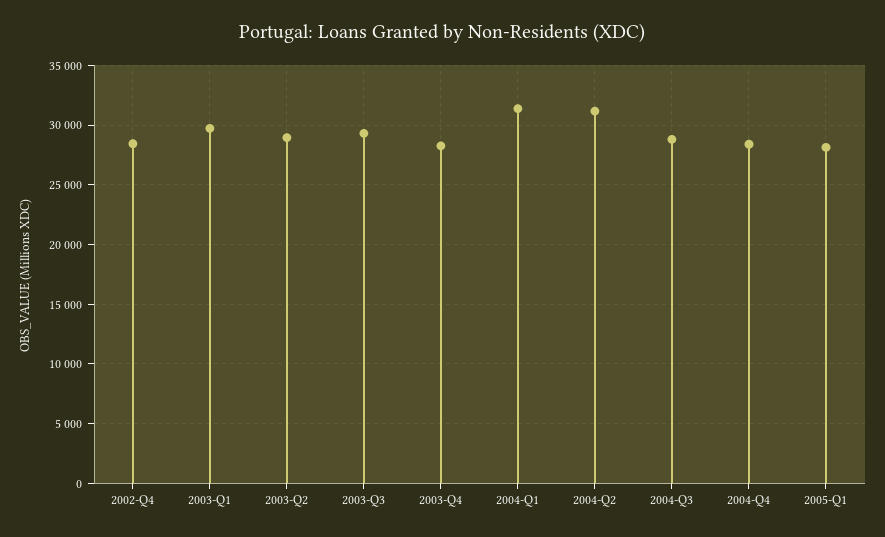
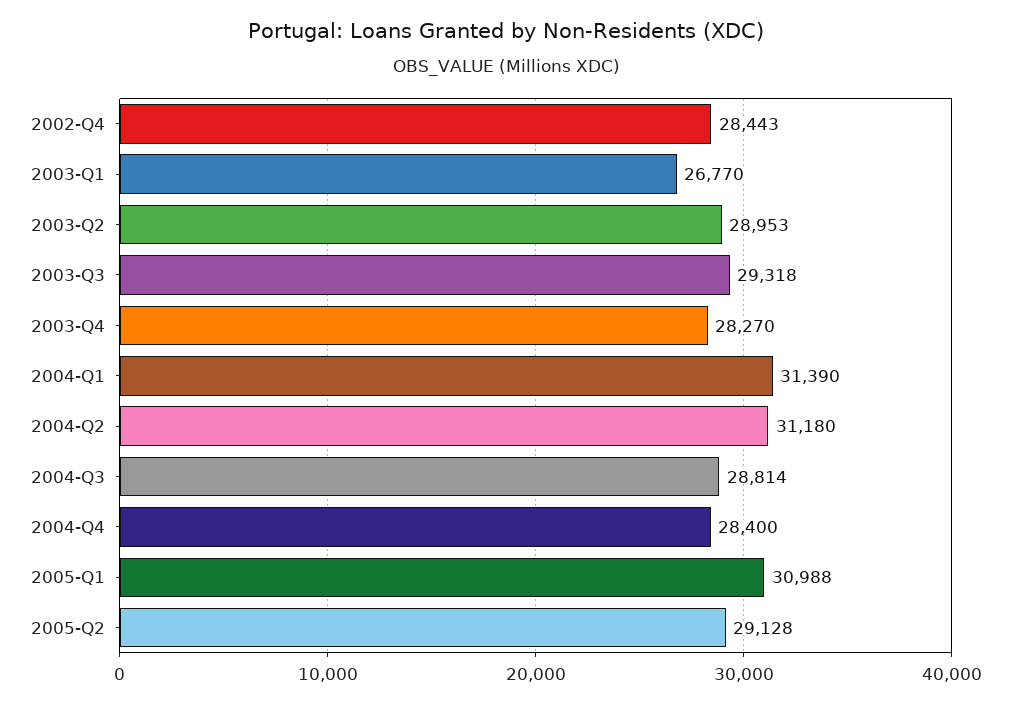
2003-Q1: 30000 -> 26770
2005-Q1: 28000 -> 30988
2005-Q2: none -> 29128

